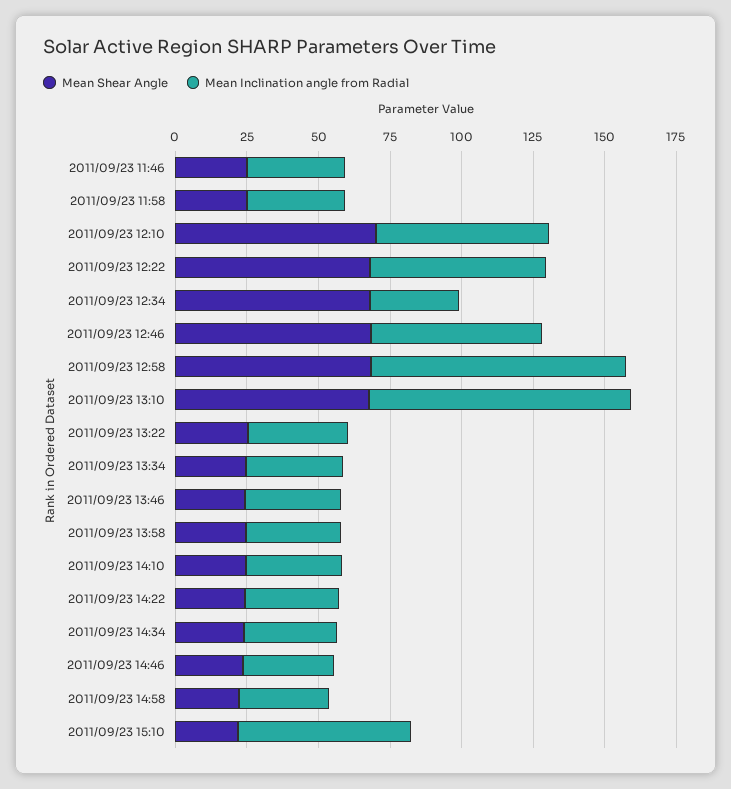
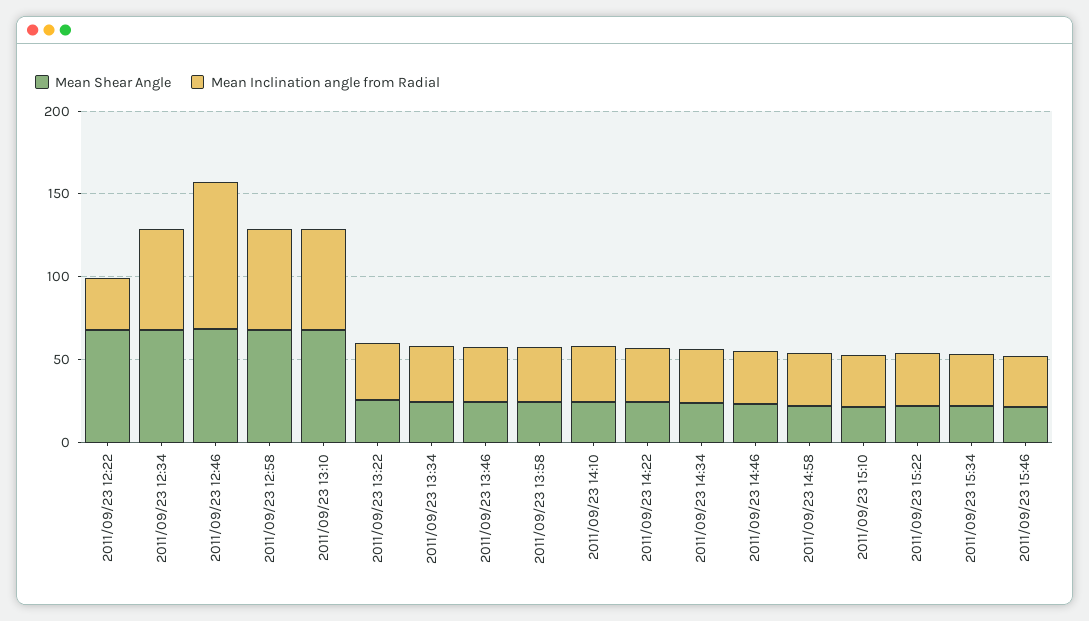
Mean Shear Angle, 2011/09/23 11:46: 25 -> none
Mean Inclination angle from Radial, 2011/09/23 11:46: 35 -> none
Mean Shear Angle, 2011/09/23 11:58: 25 -> none
Mean Inclination angle from Radial, 2011/09/23 11:58: 35 -> none
Mean Shear Angle, 2011/09/23 12:10: 70 -> none
Mean Inclination angle from Radial, 2011/09/23 12:10: 60 -> none
Mean Inclination angle from Radial, 2011/09/23 12:22: 60 -> 30
Mean Inclination angle from Radial, 2011/09/23 12:34: 30 -> 60
Mean Inclination angle from Radial, 2011/09/23 12:46: 60 -> 90
Mean Inclination angle from Radial, 2011/09/23 12:58: 90 -> 60
Mean Inclination angle from Radial, 2011/09/23 13:10: 90 -> 60
Mean Inclination angle from Radial, 2011/09/23 15:10: 60 -> 30
Mean Shear Angle, 2011/09/23 15:22: none -> 20
Mean Inclination angle from Radial, 2011/09/23 15:22: none -> 30
Mean Shear Angle, 2011/09/23 15:34: none -> 20
Mean Inclination angle from Radial, 2011/09/23 15:34: none -> 30
Mean Shear Angle, 2011/09/23 15:46: none -> 20
Mean Inclination angle from Radial, 2011/09/23 15:46: none -> 30

